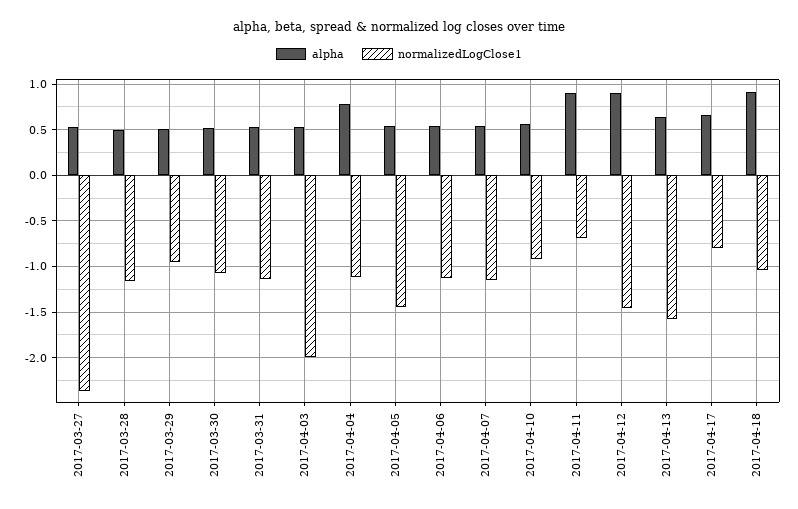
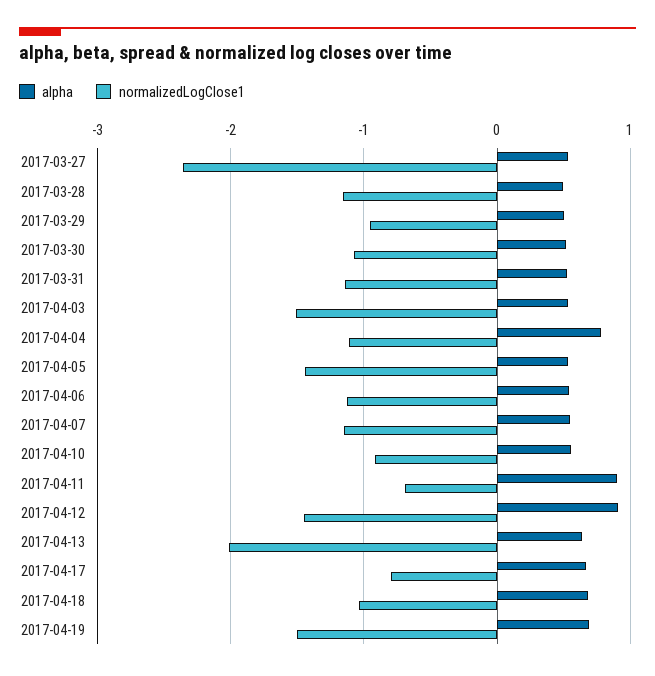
normalizedLogClose1, 2017-04-03: -2 -> -1.5
normalizedLogClose1, 2017-04-13: -1.6 -> -2
alpha, 2017-04-18: 0.9 -> 0.7
alpha, 2017-04-19: none -> 0.7
normalizedLogClose1, 2017-04-19: none -> -1.5

